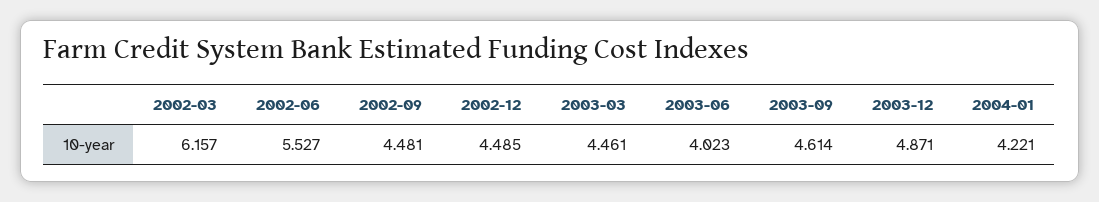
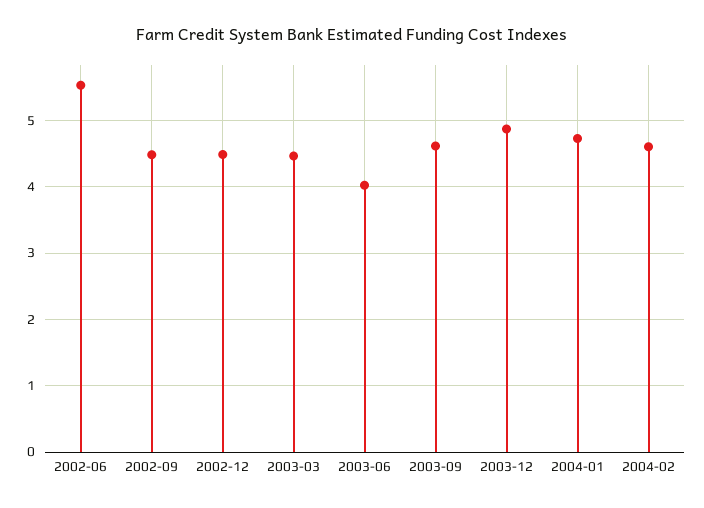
2002-03: 6.157 -> none
2004-01: 4.221 -> 4.7
2004-02: none -> 4.6

